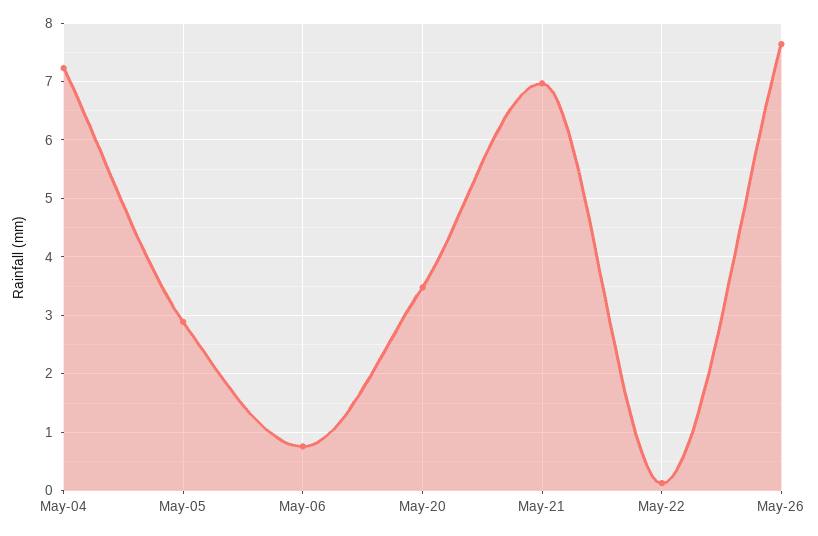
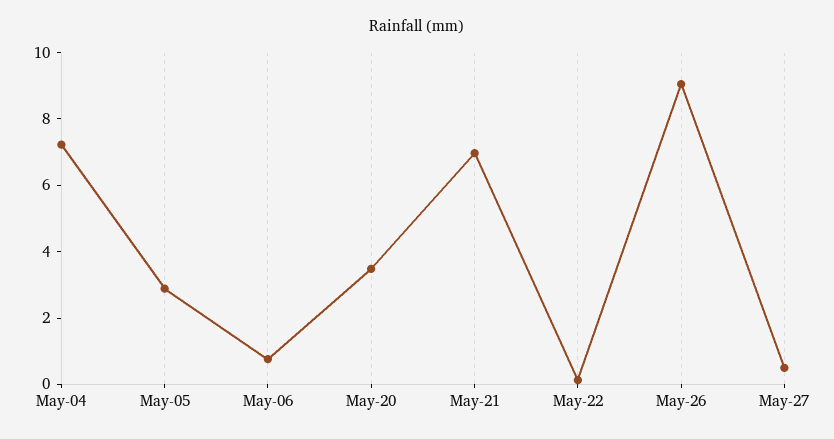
May-26: 7.6 -> 9
May-27: none -> 0.5

